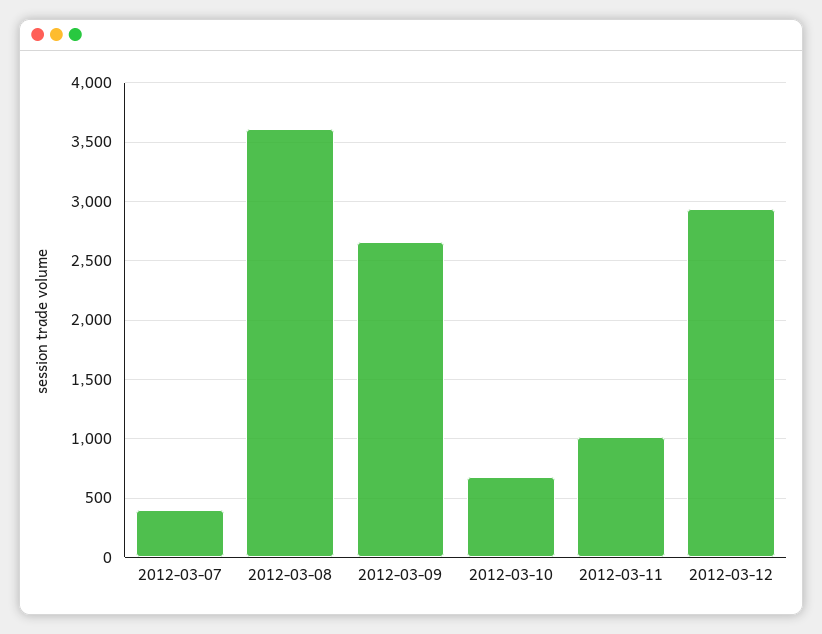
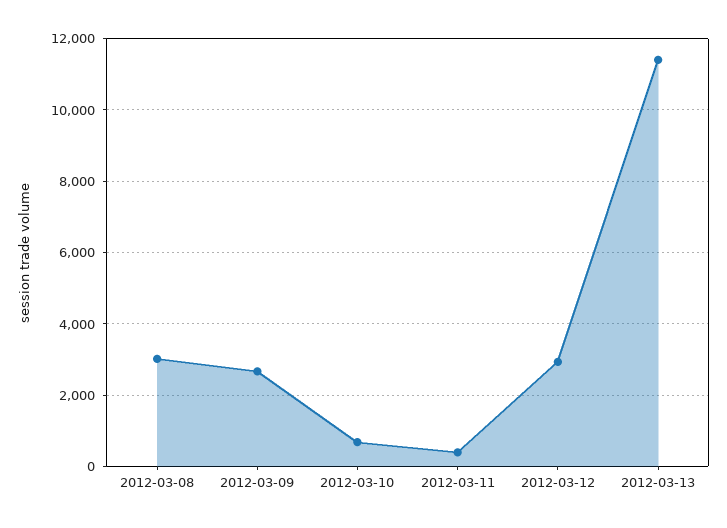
2012-03-07: 400 -> none
2012-03-08: 3600 -> 3000
2012-03-11: 1000 -> 400
2012-03-13: none -> 11400

